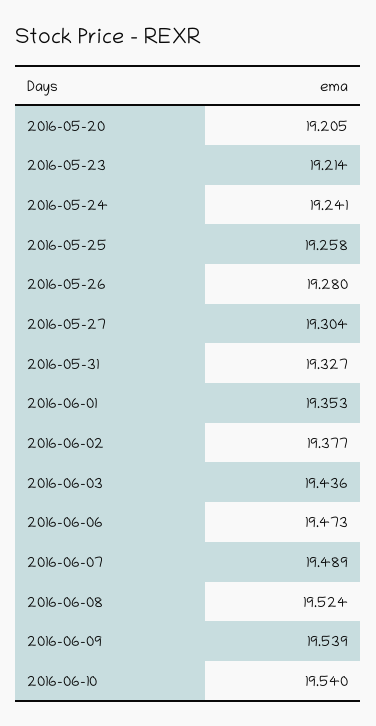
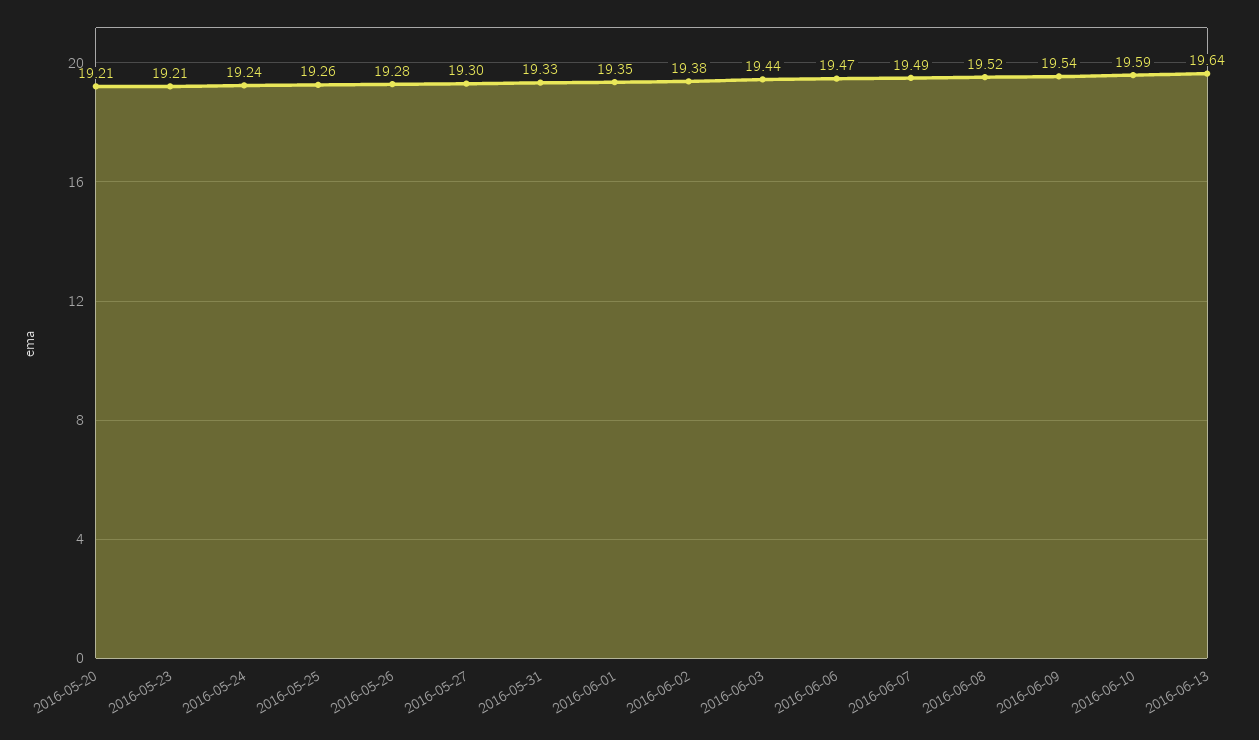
2016-06-10: 19.54 -> 19.59
2016-06-13: none -> 19.64

